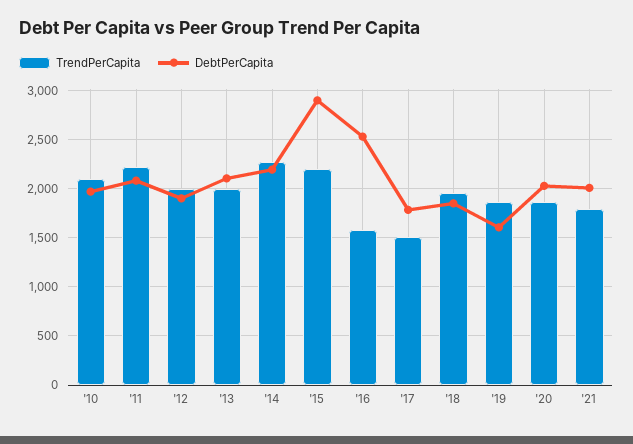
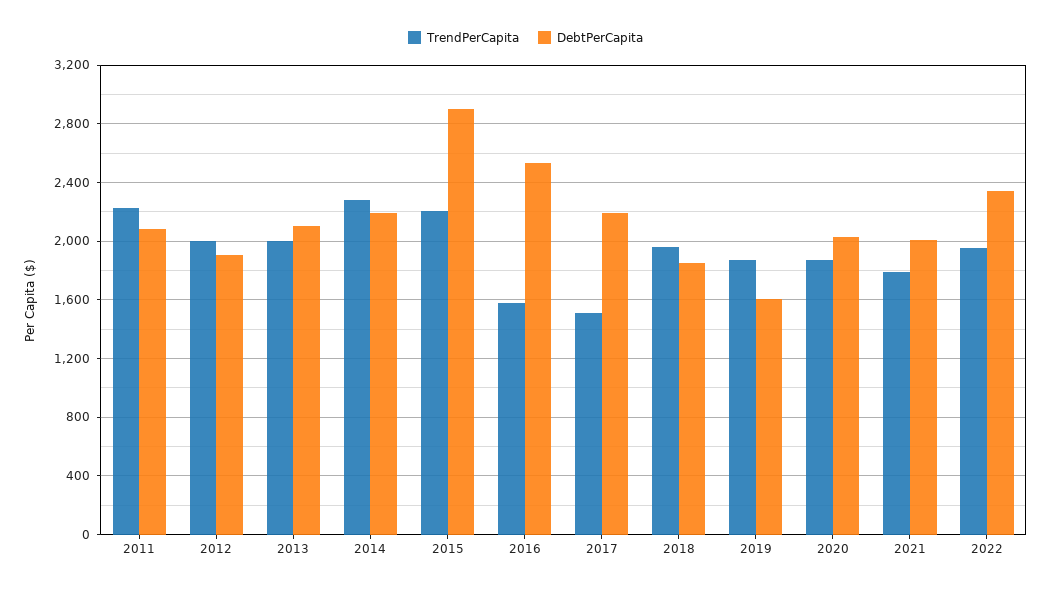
TrendPerCapita, '10: 2100 -> none
DebtPerCapita, '10: 2000 -> none
DebtPerCapita, '17: 1800 -> 2200
TrendPerCapita, 2022: none -> 1950
DebtPerCapita, 2022: none -> 2350

